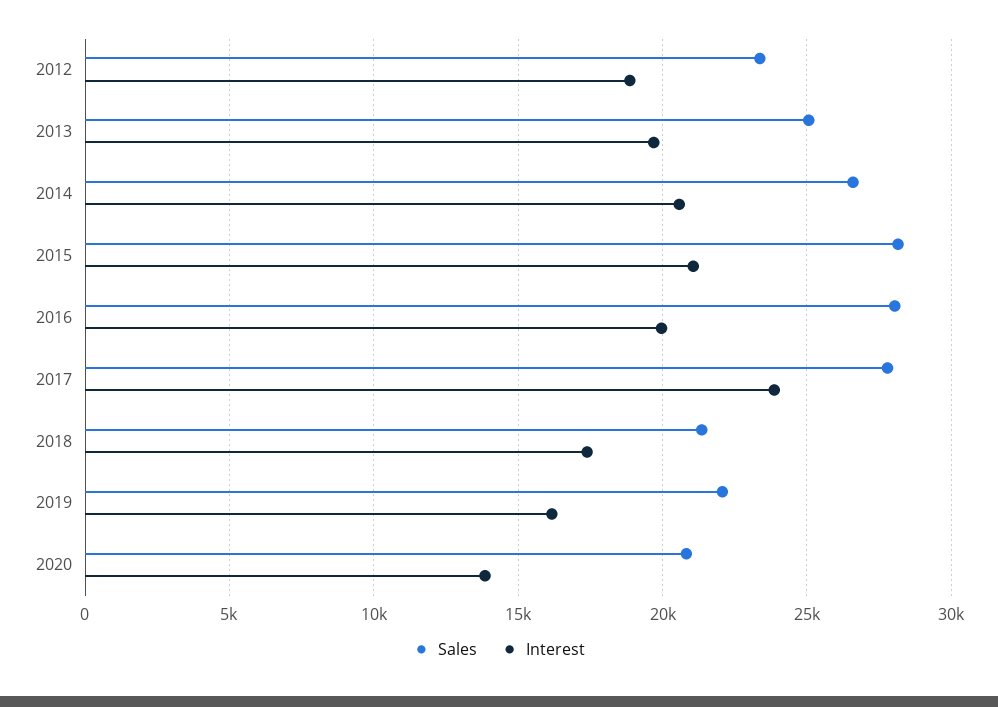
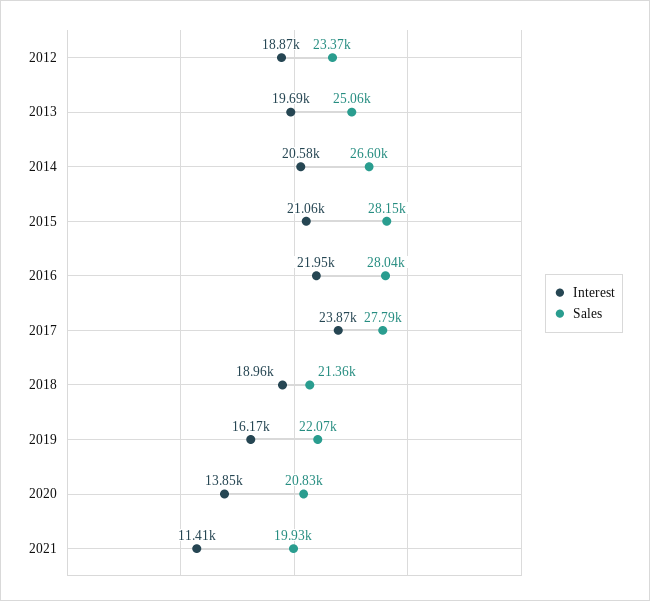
Interest, 2016: 20000 -> 21950
Interest, 2018: 17500 -> 18960
Interest, 2021: none -> 11410
Sales, 2021: none -> 19930

